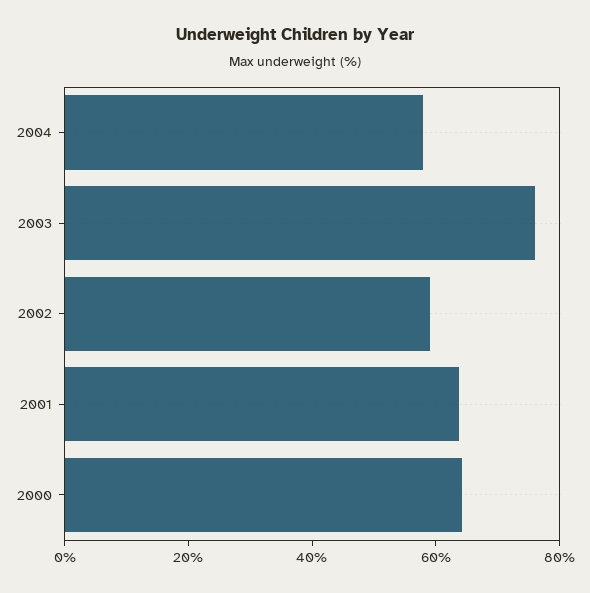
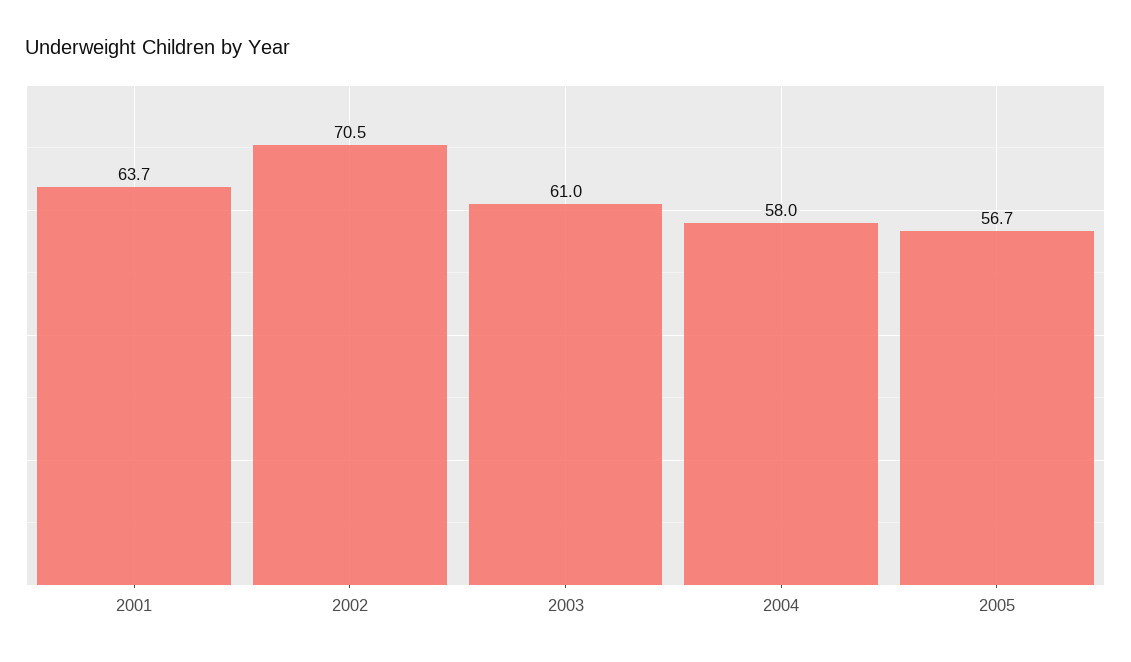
2003: 75 -> 61
2002: 60 -> 70.5
2000: 65 -> none
2005: none -> 56.7

